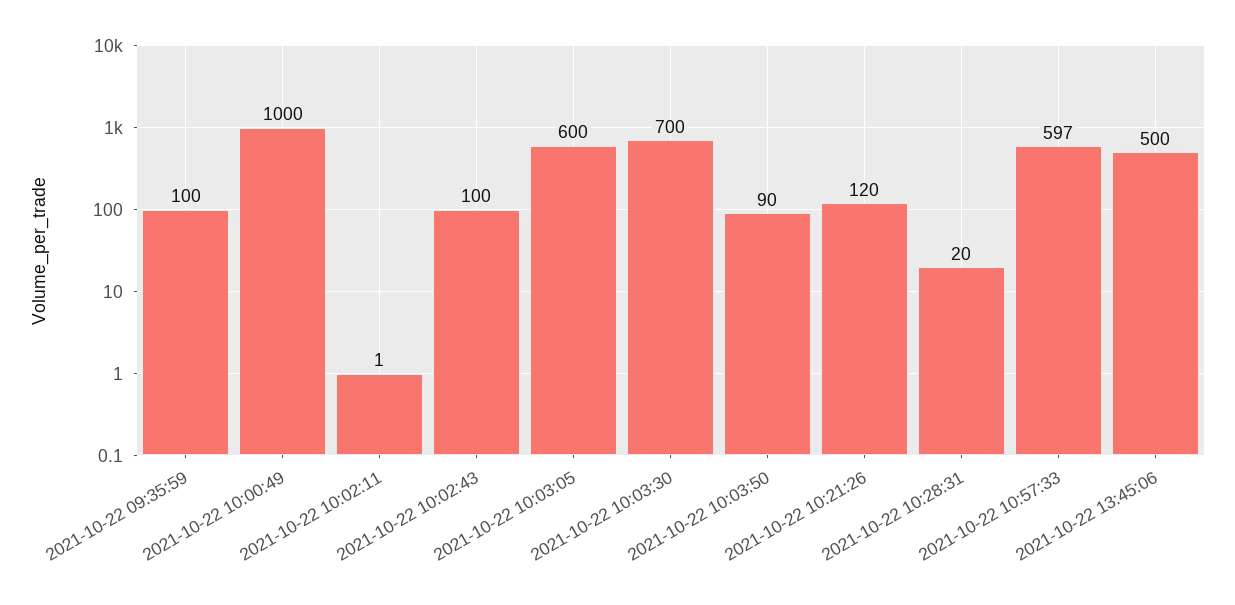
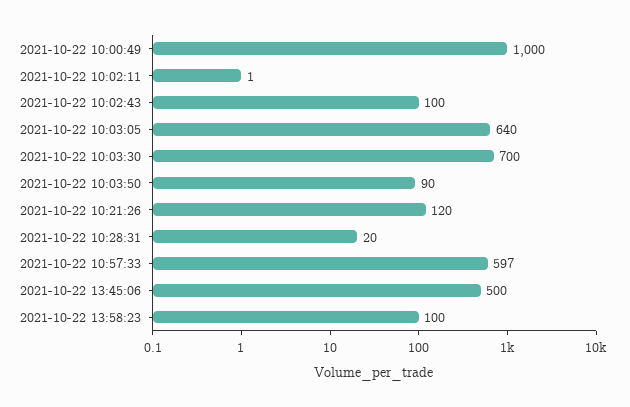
2021-10-22 09:35:59: 100 -> none
2021-10-22 10:03:05: 600 -> 640
2021-10-22 13:58:23: none -> 100

